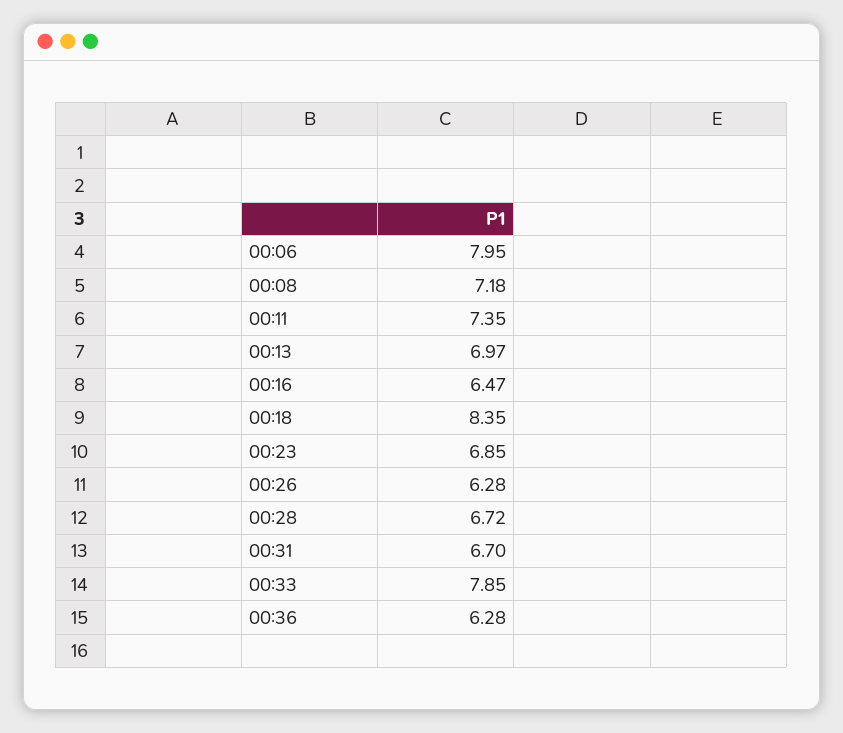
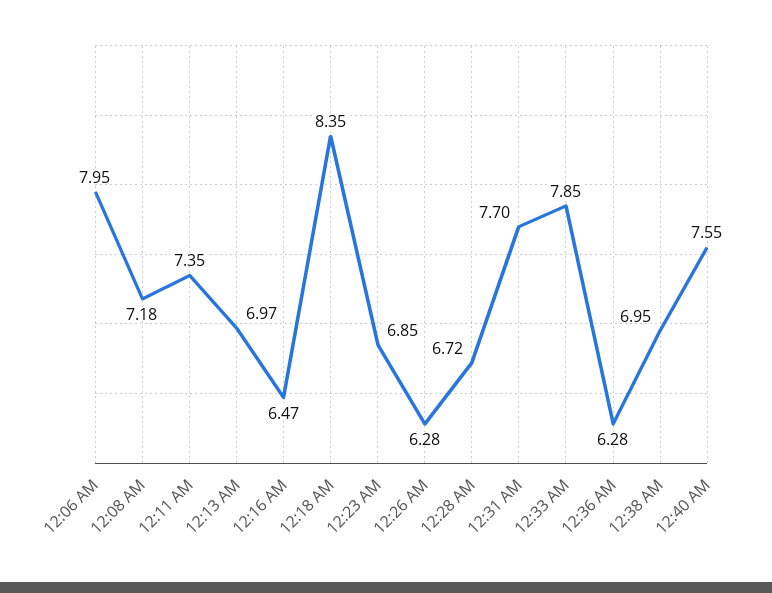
00:31: 6.7 -> 7.7
12:38 AM: none -> 6.95
12:40 AM: none -> 7.55

